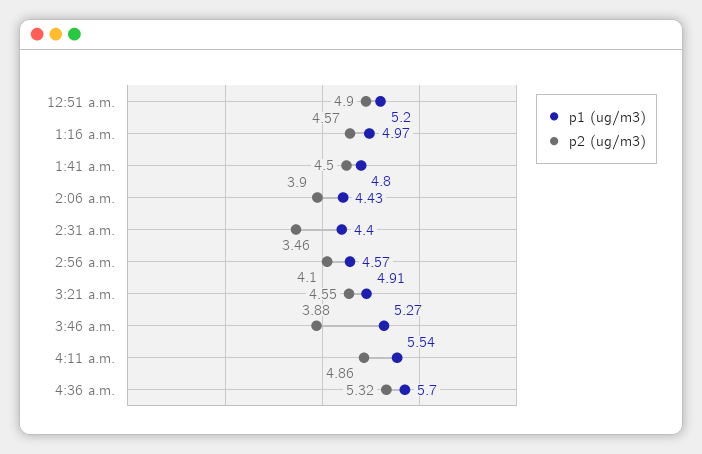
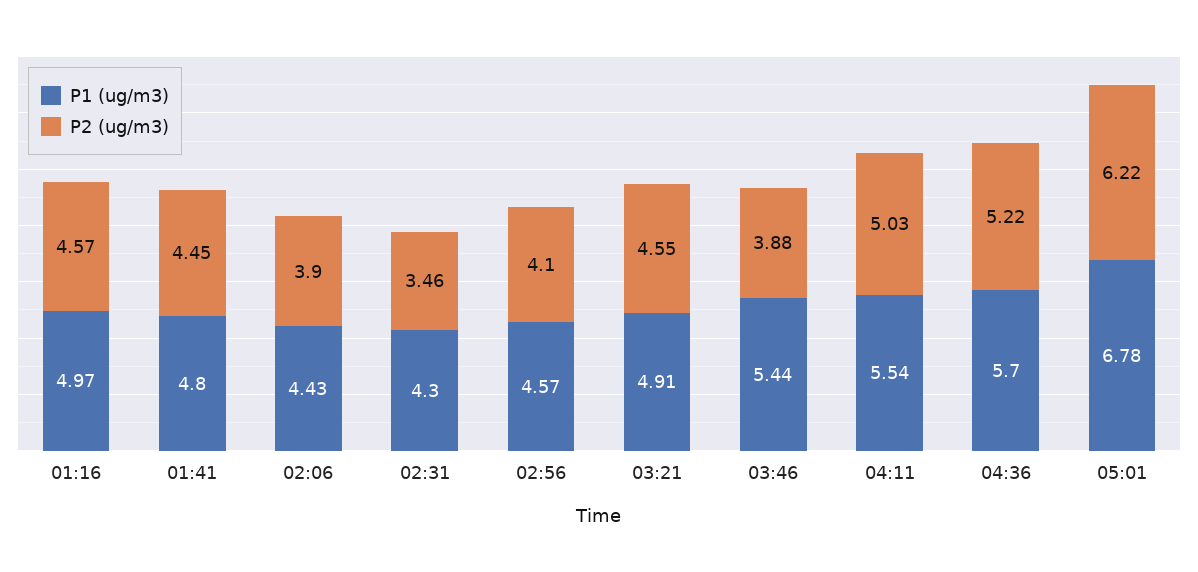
p1 (ug/m3), 12:51 a.m.: 5.2 -> none
p2 (ug/m3), 12:51 a.m.: 4.9 -> none
p2 (ug/m3), 1:41 a.m.: 4.5 -> 4.45
p1 (ug/m3), 2:31 a.m.: 4.4 -> 4.3
p1 (ug/m3), 3:46 a.m.: 5.27 -> 5.44
p2 (ug/m3), 4:11 a.m.: 4.86 -> 5.03
p2 (ug/m3), 4:36 a.m.: 5.32 -> 5.22
p1 (ug/m3), 05:01: none -> 6.78
p2 (ug/m3), 05:01: none -> 6.22

